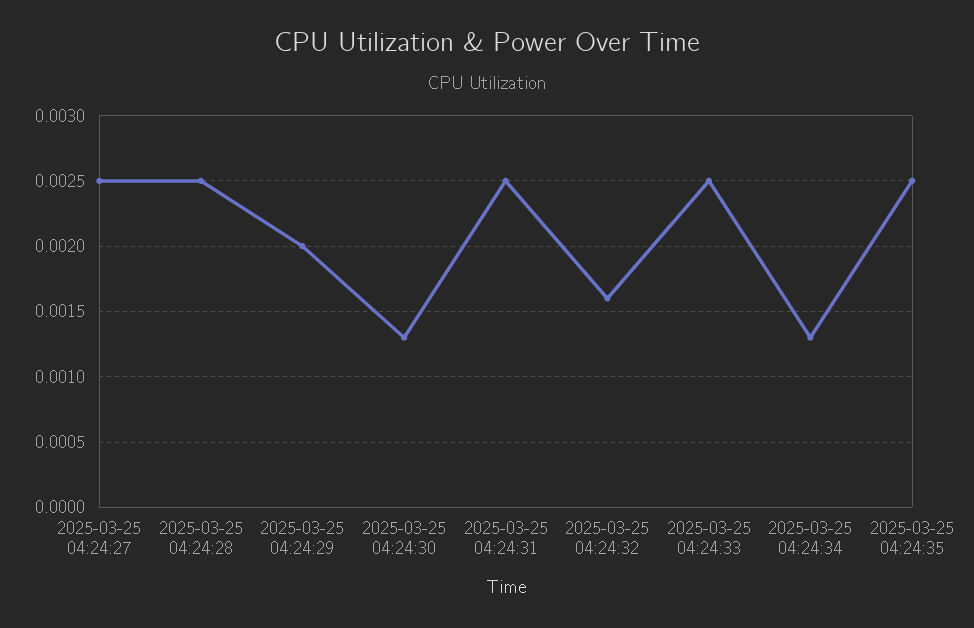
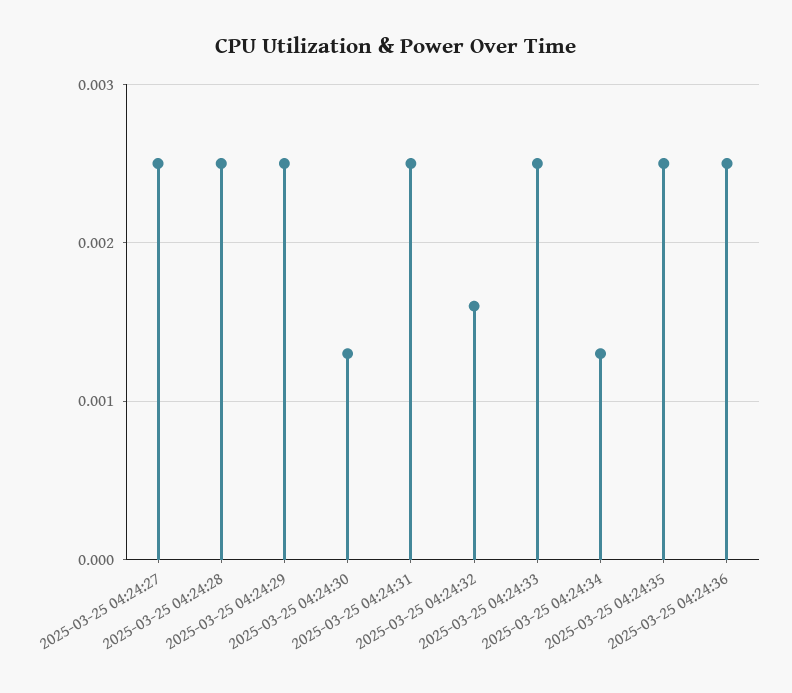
2025-03-25 04:24:29: 0.002 -> 0.0025
2025-03-25 04:24:36: none -> 0.0025

